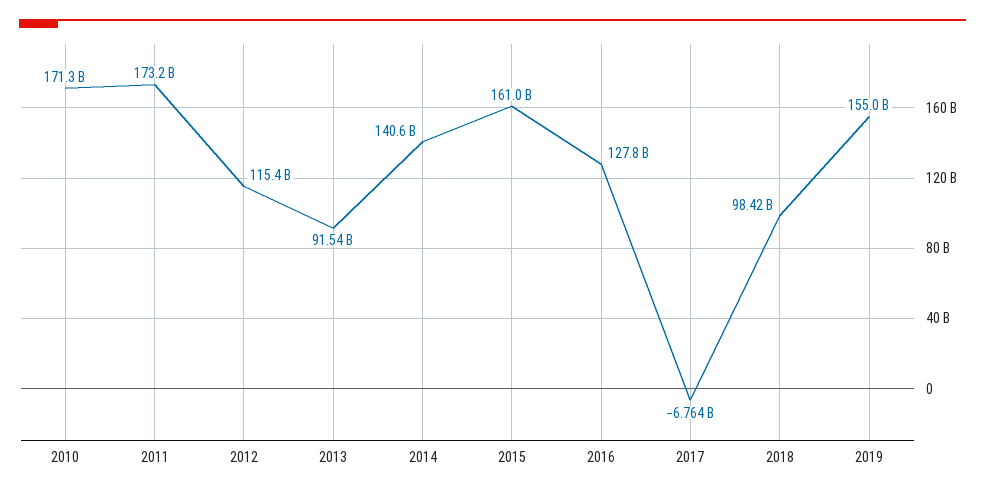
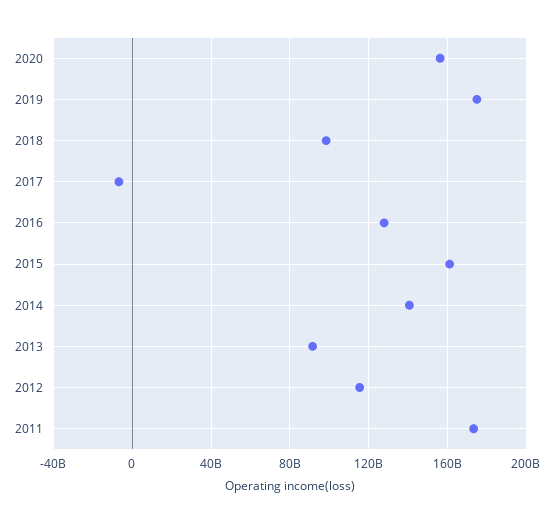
2010: 171300000000 -> none
2019: 155000000000 -> 175000000000
2020: none -> 155000000000

